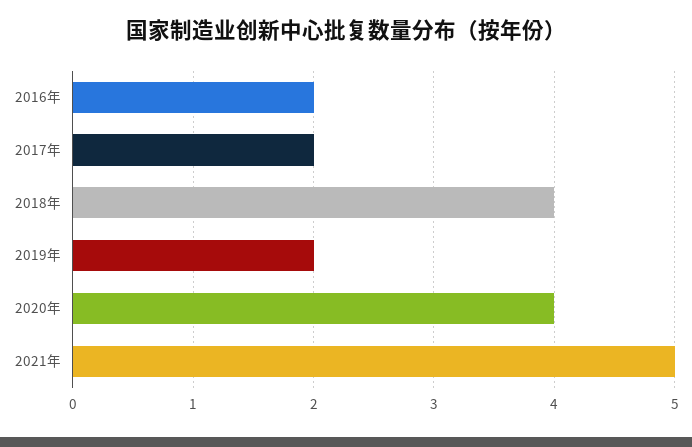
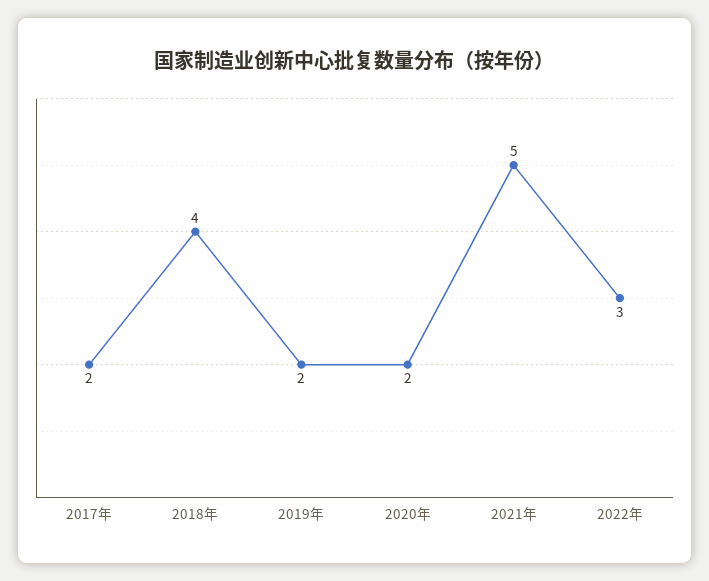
2016年: 2 -> none
2020年: 4 -> 2
2022年: none -> 3

